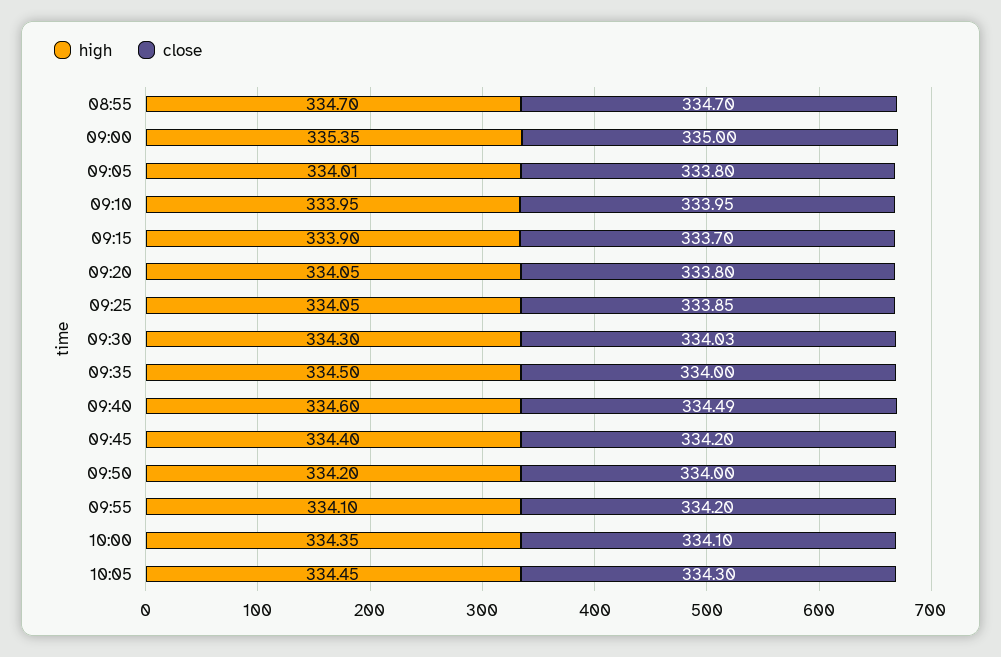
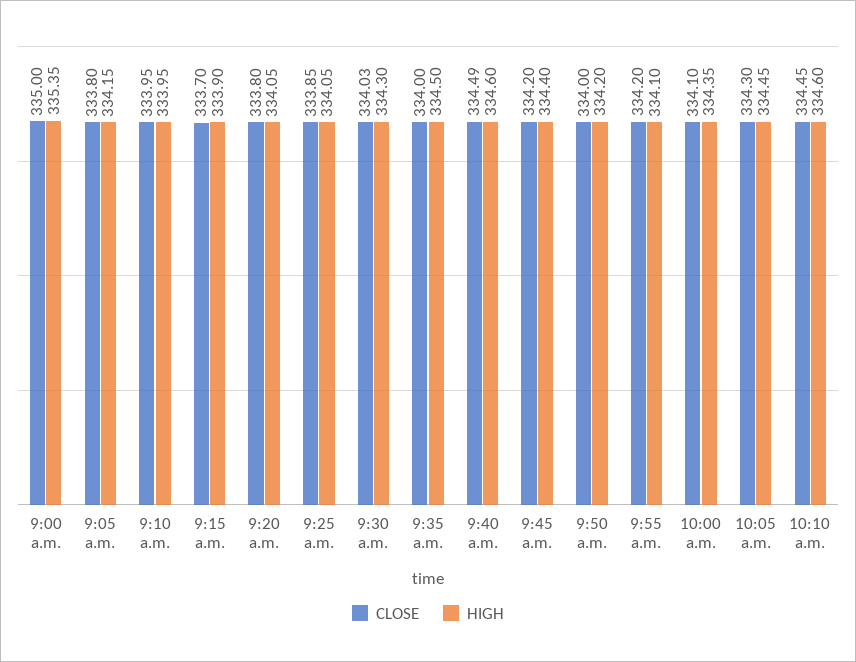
high, 08:55: 334.7 -> none
close, 08:55: 334.7 -> none
high, 09:05: 334.01 -> 334.15
close, 10:10 a.m.: none -> 334.45
high, 10:10 a.m.: none -> 334.6

